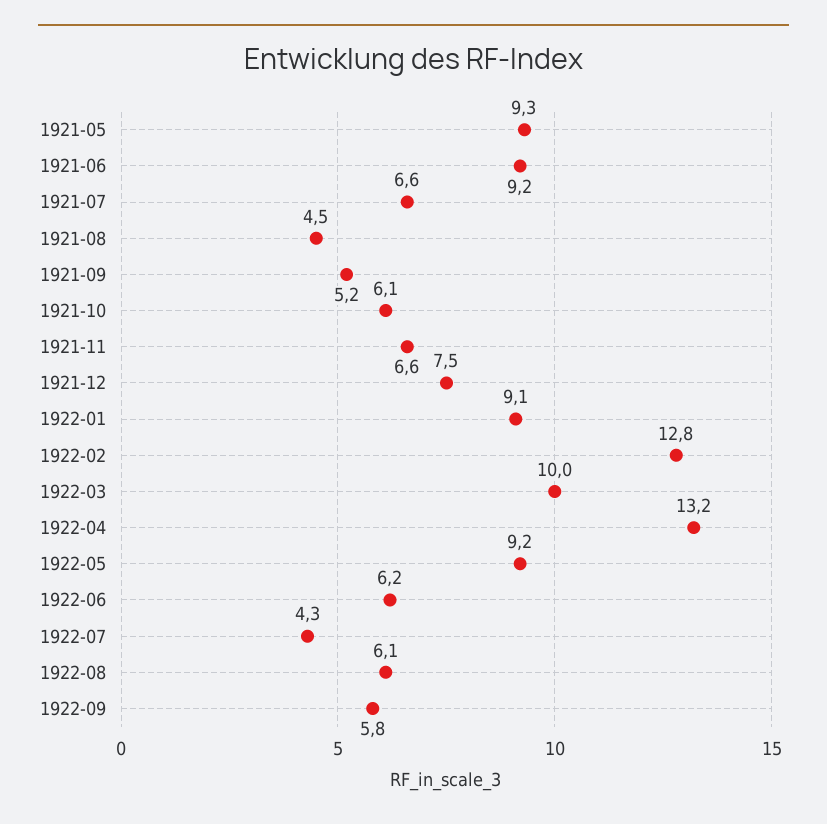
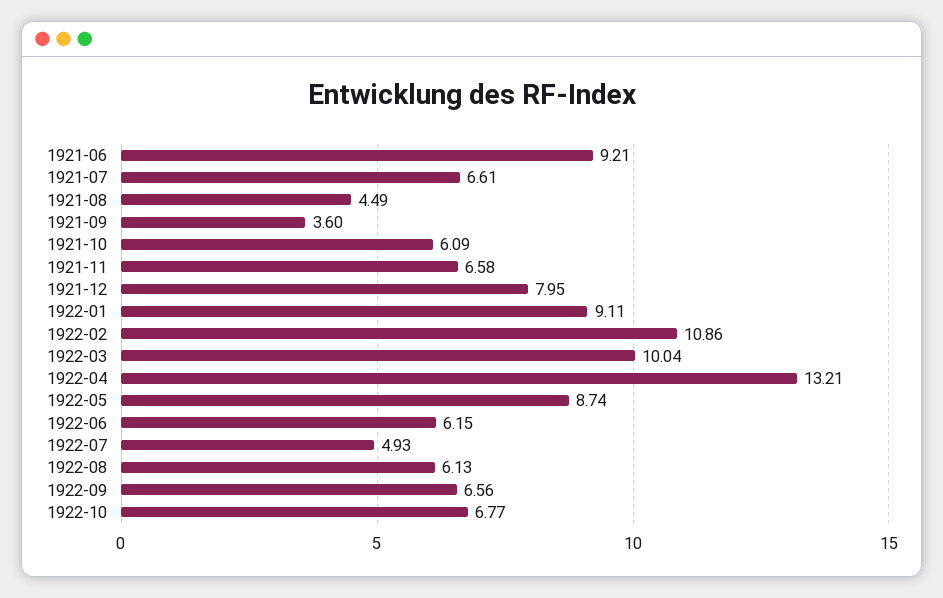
1921-05: 9.3 -> none
1921-09: 5.2 -> 3.6
1921-12: 7.5 -> 7.95
1922-02: 12.8 -> 10.86
1922-05: 9.2 -> 8.74
1922-07: 4.3 -> 4.93
1922-09: 5.8 -> 6.56
1922-10: none -> 6.77

